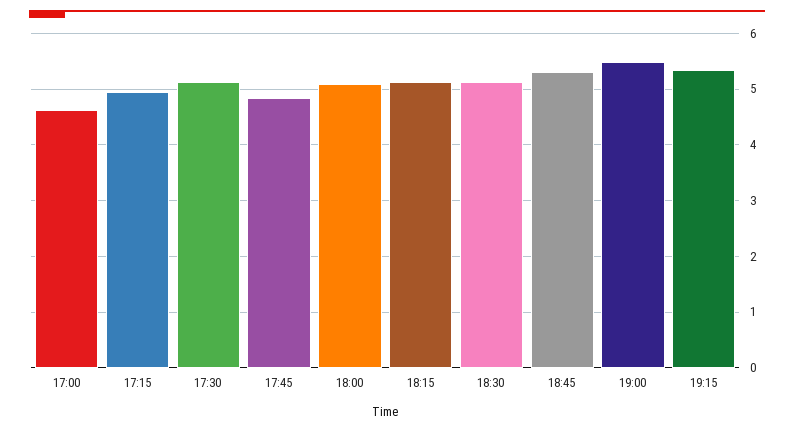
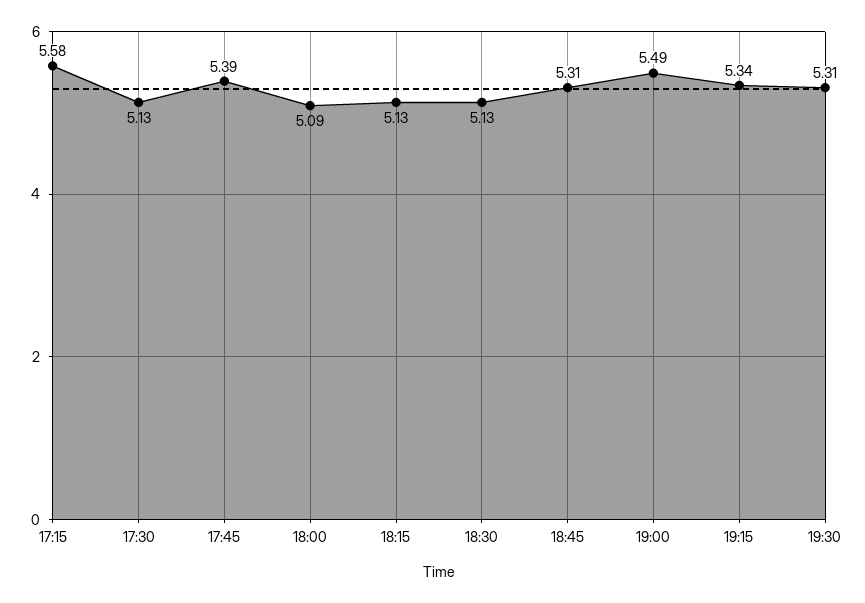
17:00: 4.6 -> none
17:15: 5 -> 5.58
17:45: 4.8 -> 5.39
19:30: none -> 5.31

